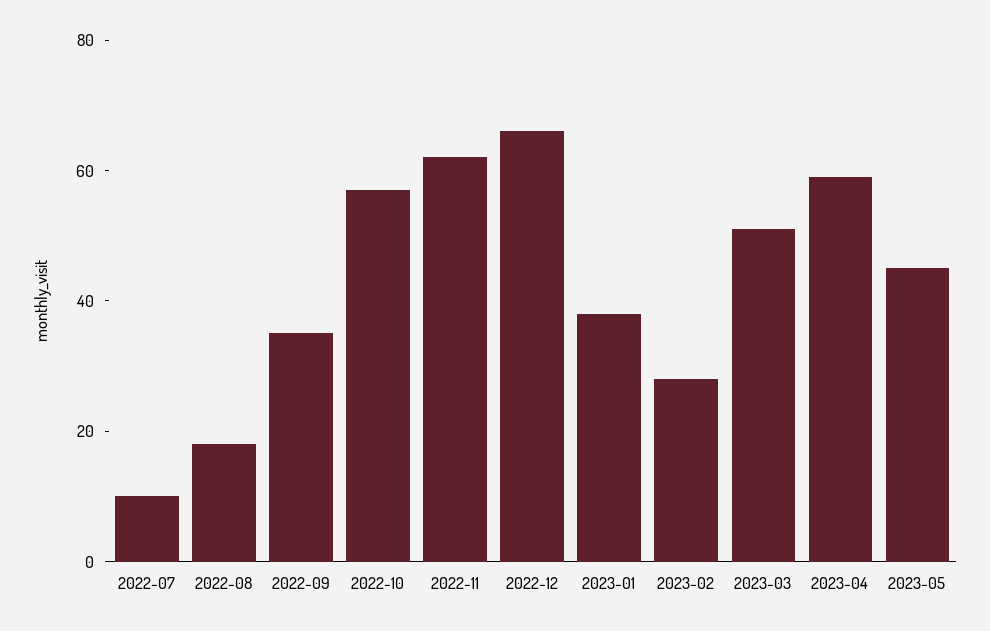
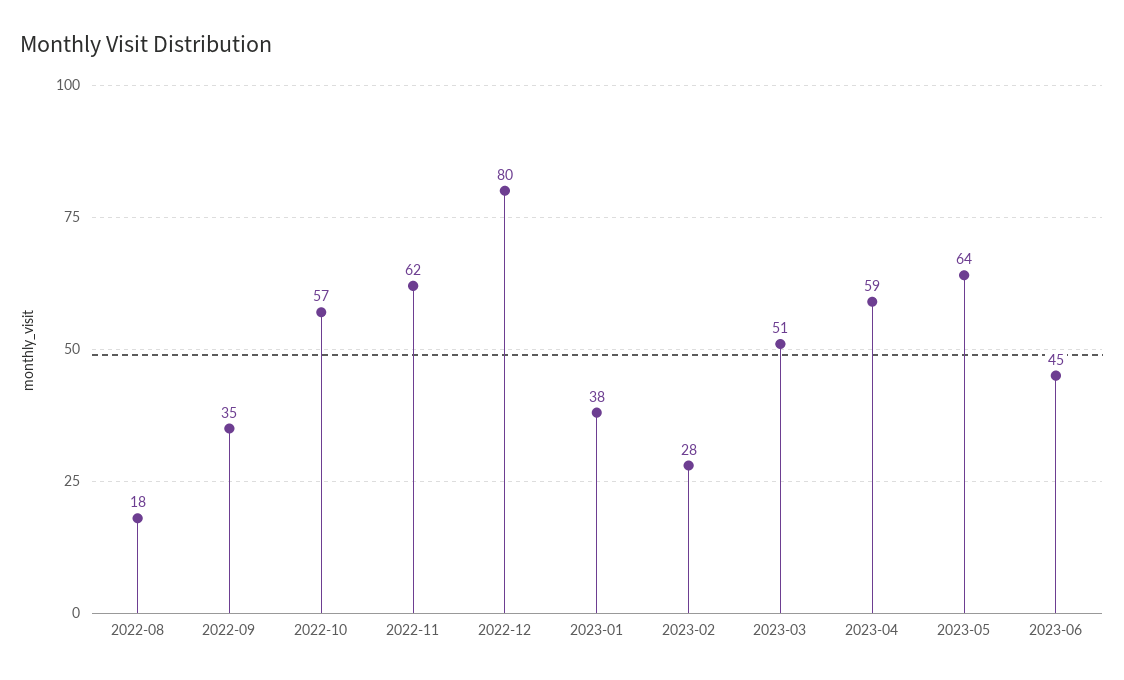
2022-07: 10 -> none
2022-12: 65 -> 80
2023-05: 45 -> 64
2023-06: none -> 45

